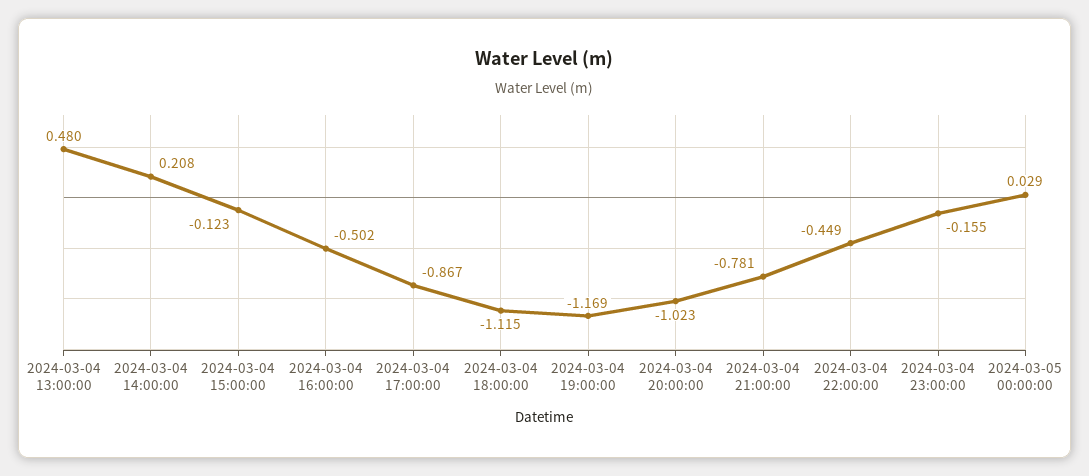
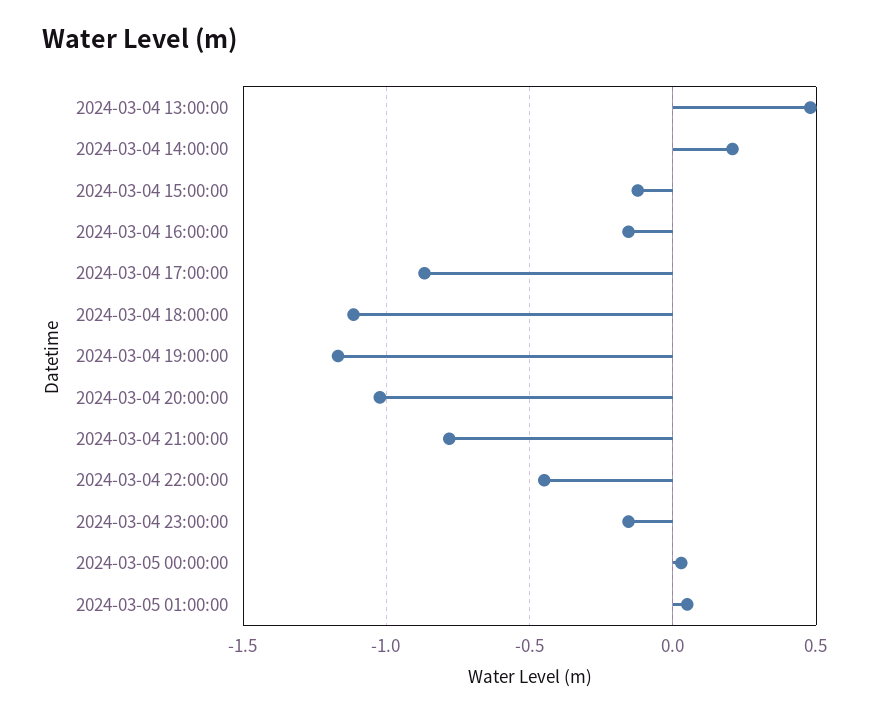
2024-03-04 16:00:00: -0.502 -> -0.15
2024-03-05 01:00:00: none -> 0.05

